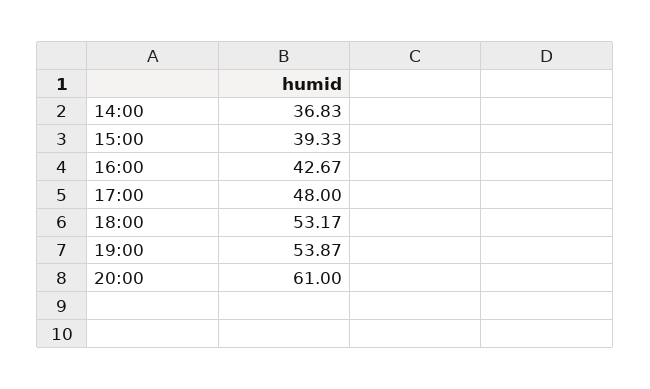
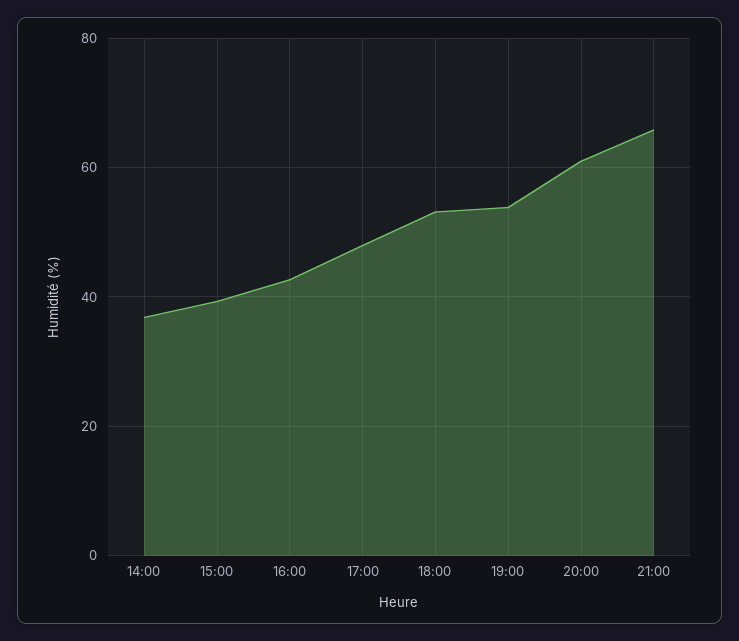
21:00: none -> 66

